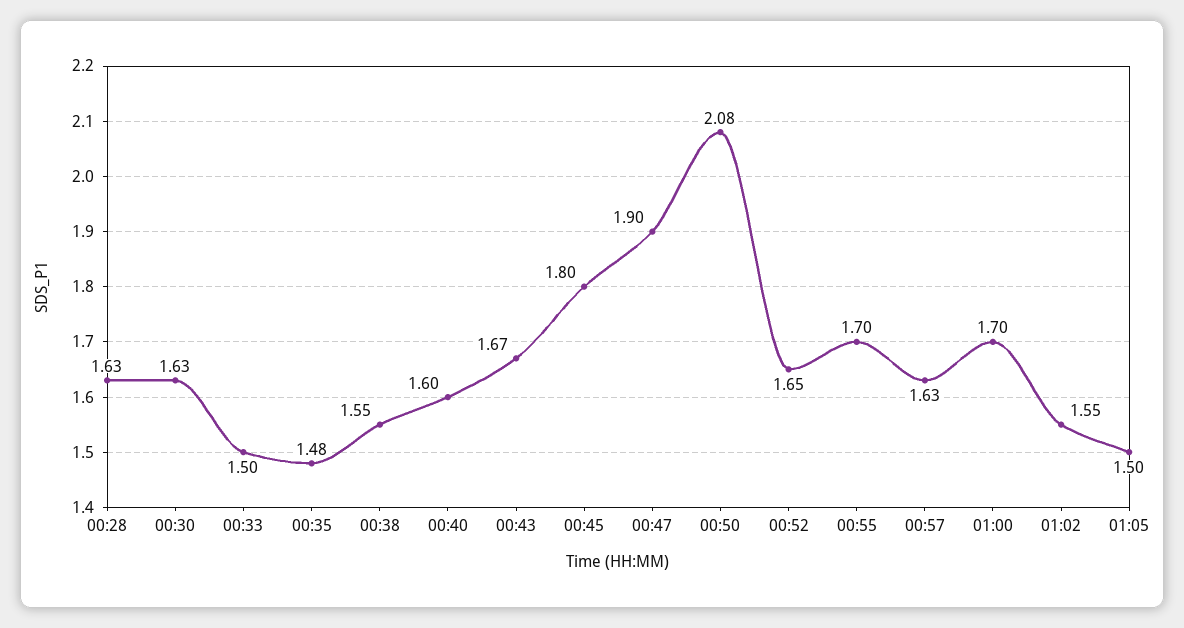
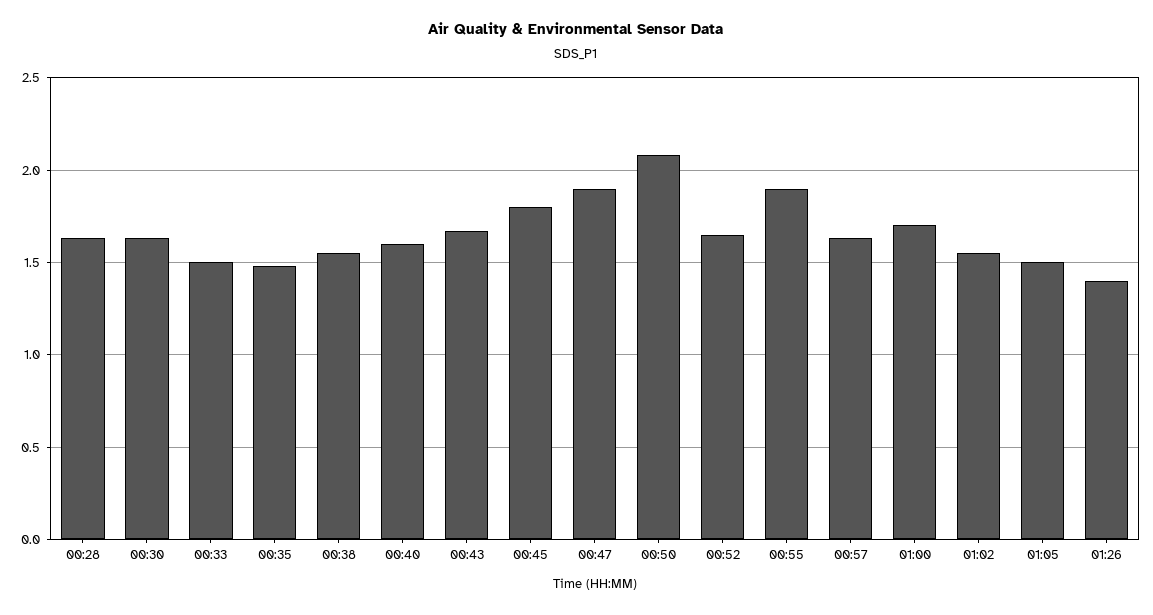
00:55: 1.7 -> 1.9
01:26: none -> 1.4

